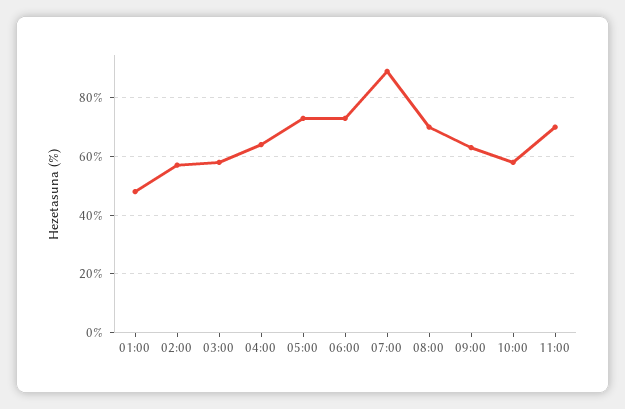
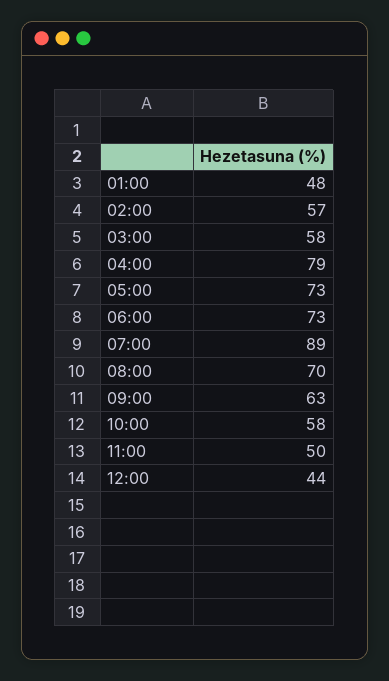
04:00: 65 -> 79
11:00: 70 -> 50
12:00: none -> 44

